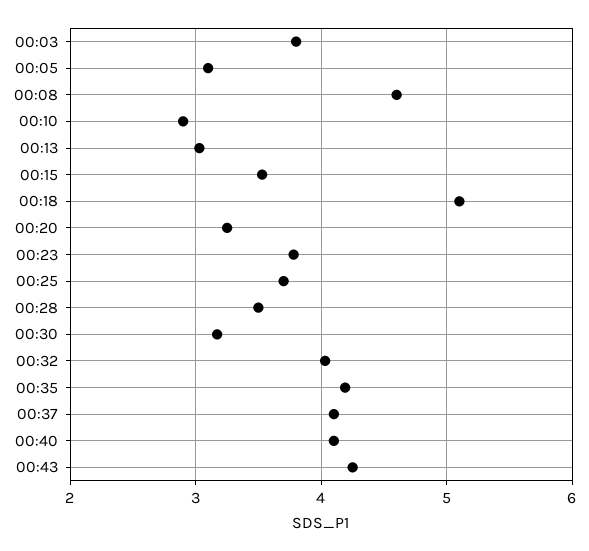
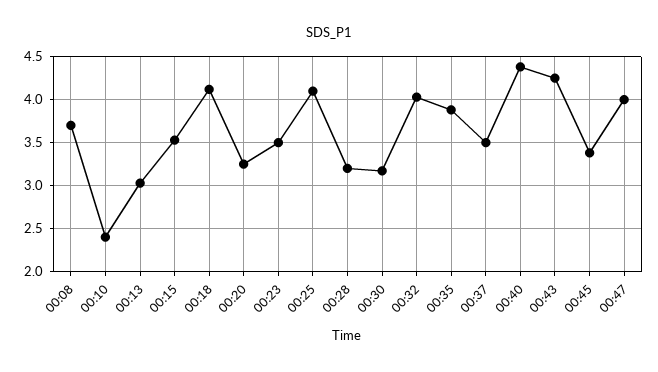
00:03: 3.8 -> none
00:05: 3.1 -> none
00:08: 4.6 -> 3.7
00:10: 2.9 -> 2.4
00:18: 5.1 -> 4.1
00:23: 3.8 -> 3.5
00:25: 3.7 -> 4.1
00:28: 3.5 -> 3.2
00:35: 4.2 -> 3.9
00:37: 4.1 -> 3.5
00:40: 4.1 -> 4.4
00:45: none -> 3.4
00:47: none -> 4

